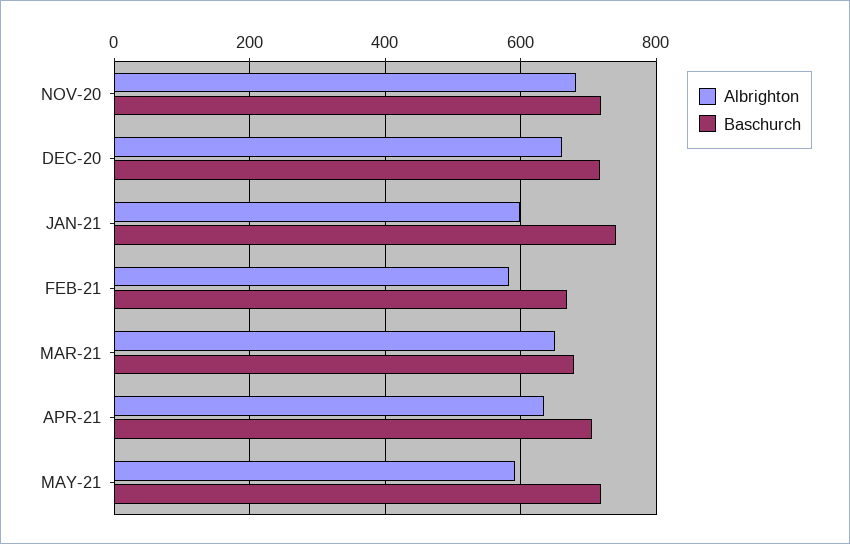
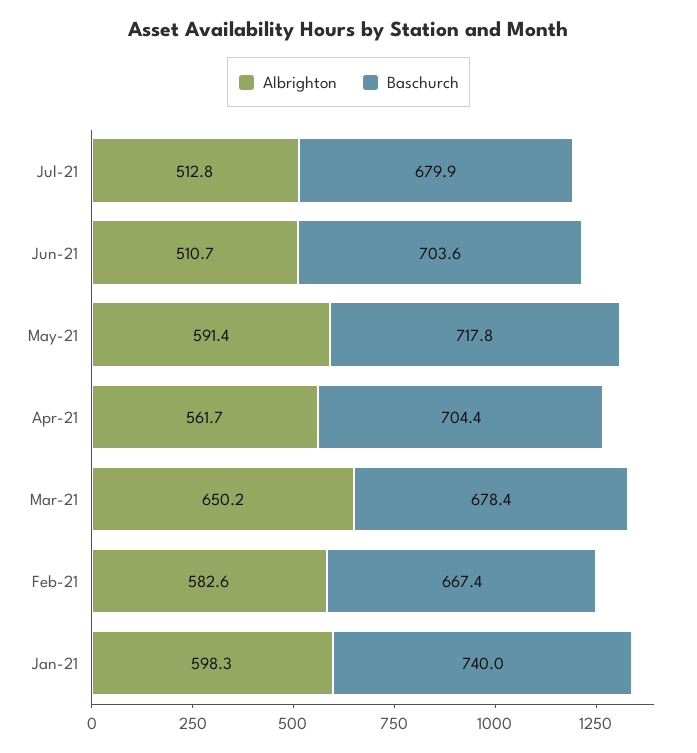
Albrighton, NOV-20: 680 -> none
Baschurch, NOV-20: 720 -> none
Albrighton, DEC-20: 660 -> none
Baschurch, DEC-20: 720 -> none
Albrighton, APR-21: 640 -> 561.7
Albrighton, Jul-21: none -> 512.8
Baschurch, Jul-21: none -> 679.9
Albrighton, Jun-21: none -> 510.7
Baschurch, Jun-21: none -> 703.6

